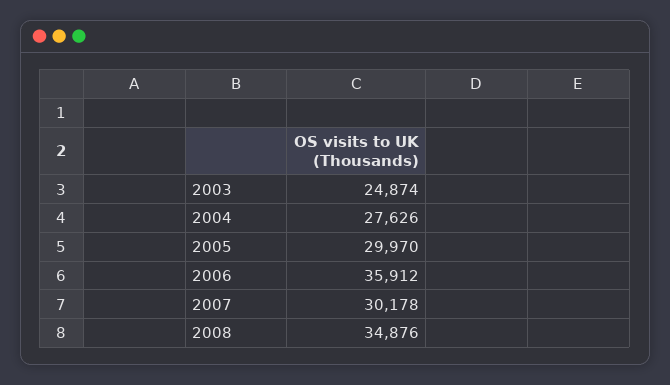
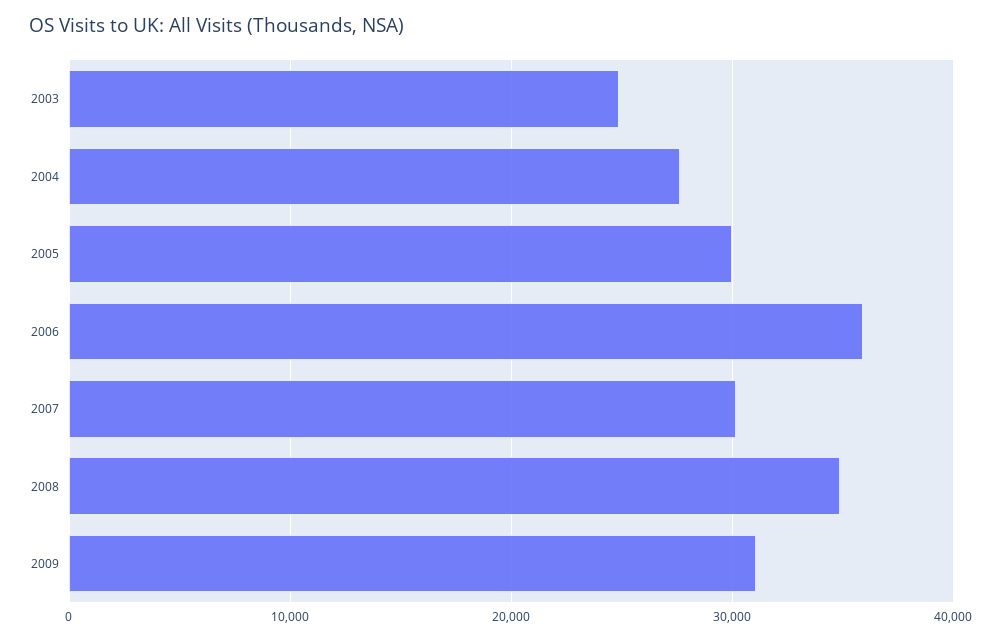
2009: none -> 31000

